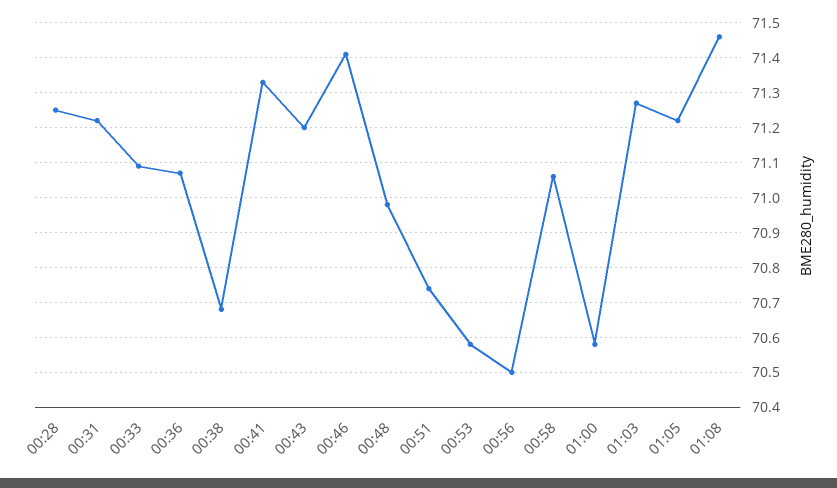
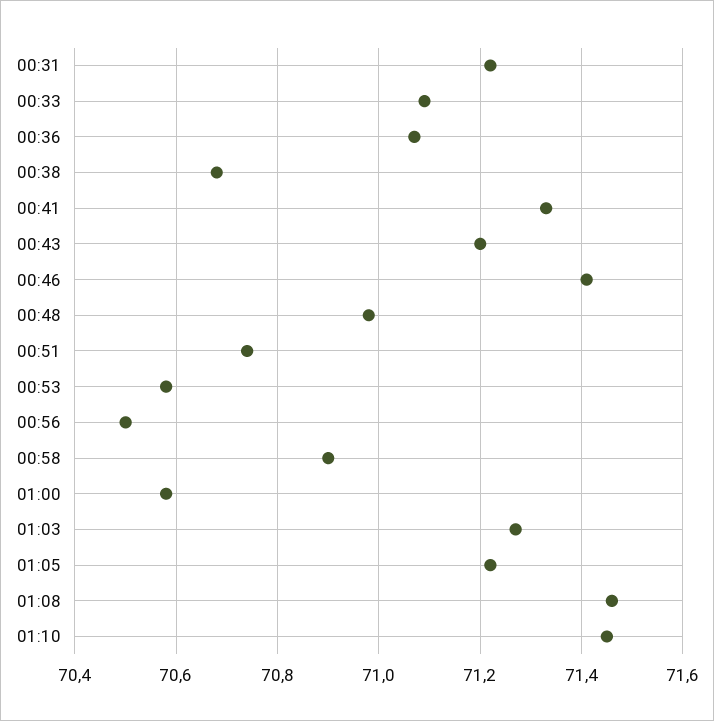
00:28: 71.25 -> none
00:58: 71.05 -> 70.9
01:10: none -> 71.45

